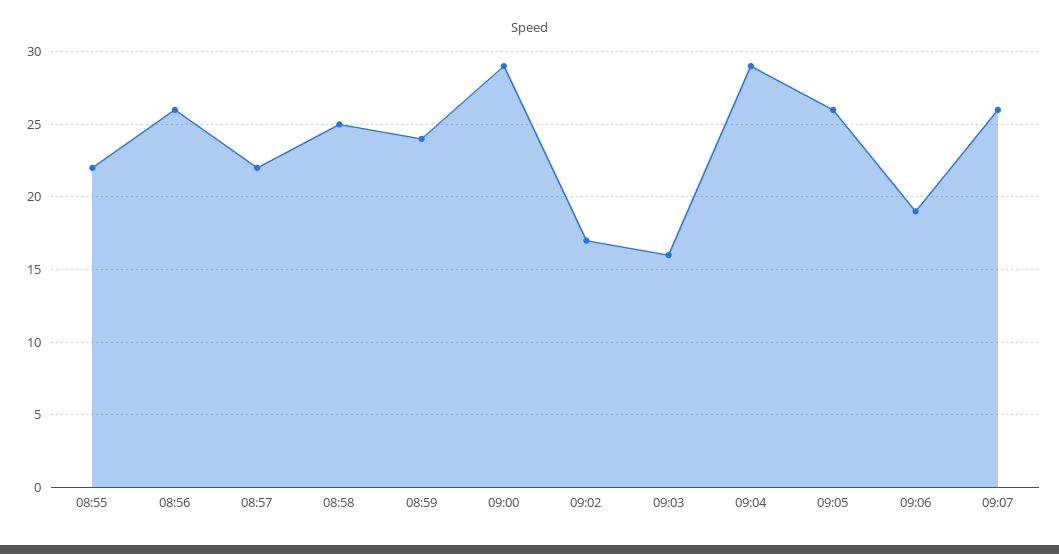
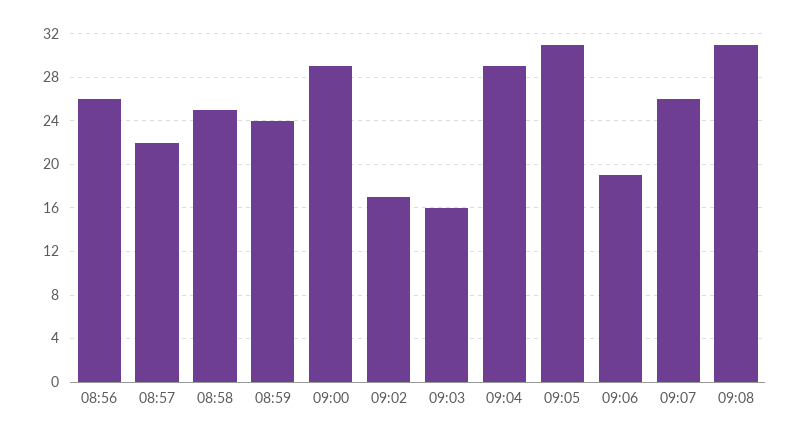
08:55: 22 -> none
09:05: 26 -> 31
09:08: none -> 31

